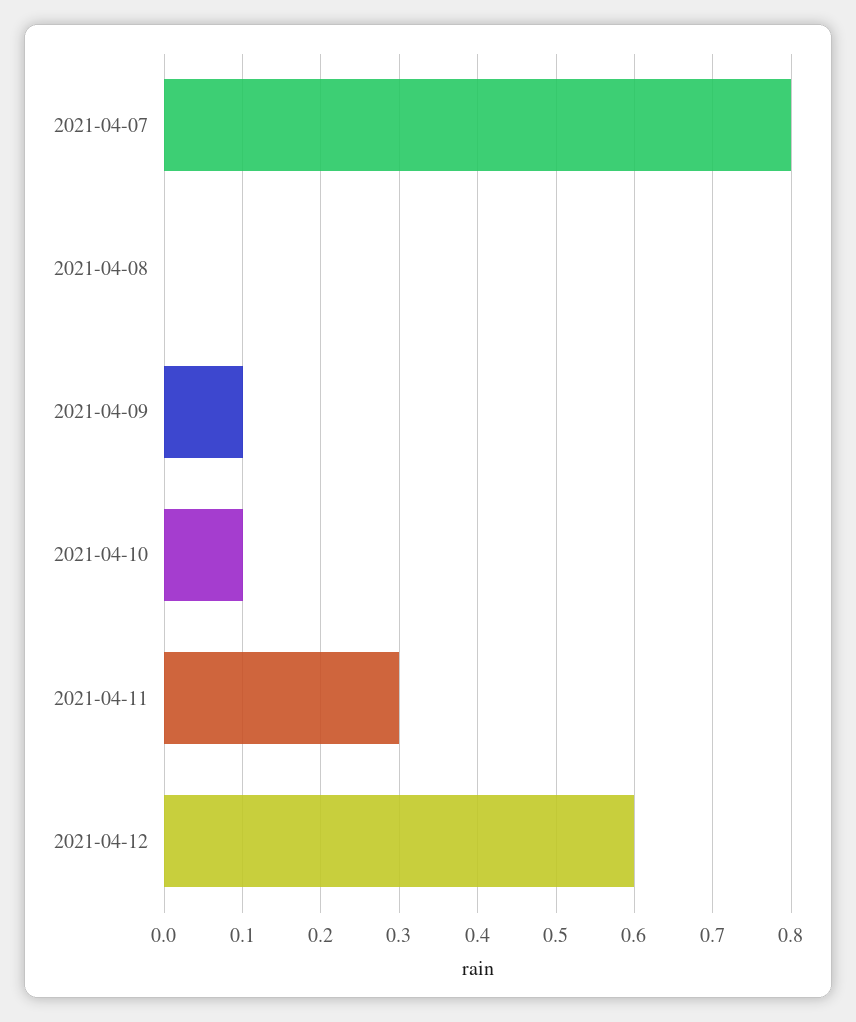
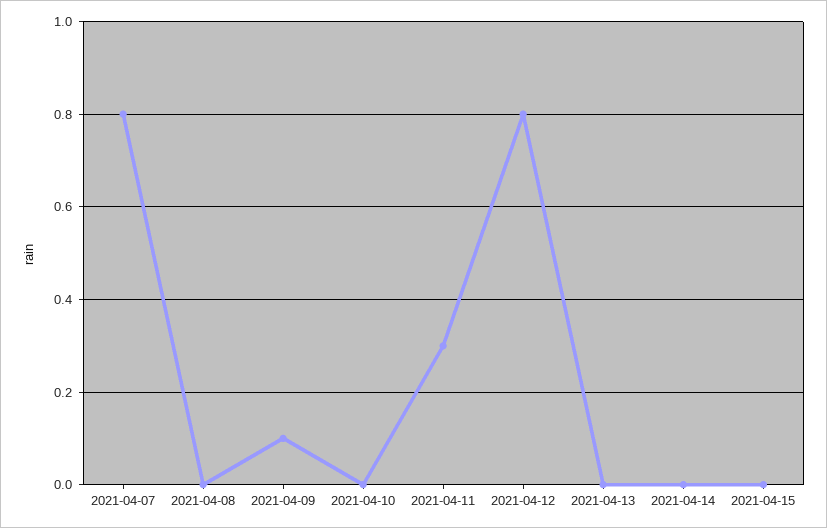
2021-04-10: 0.1 -> 0
2021-04-12: 0.6 -> 0.8
2021-04-13: none -> 0
2021-04-14: none -> 0
2021-04-15: none -> 0

